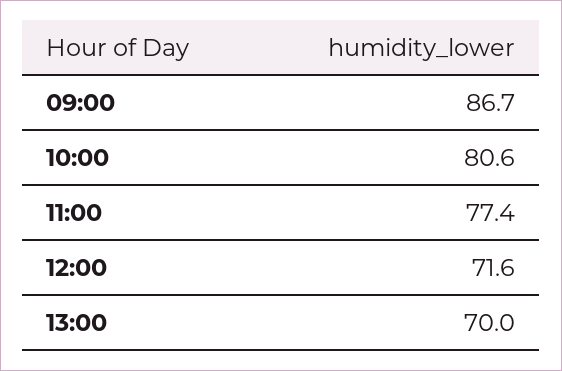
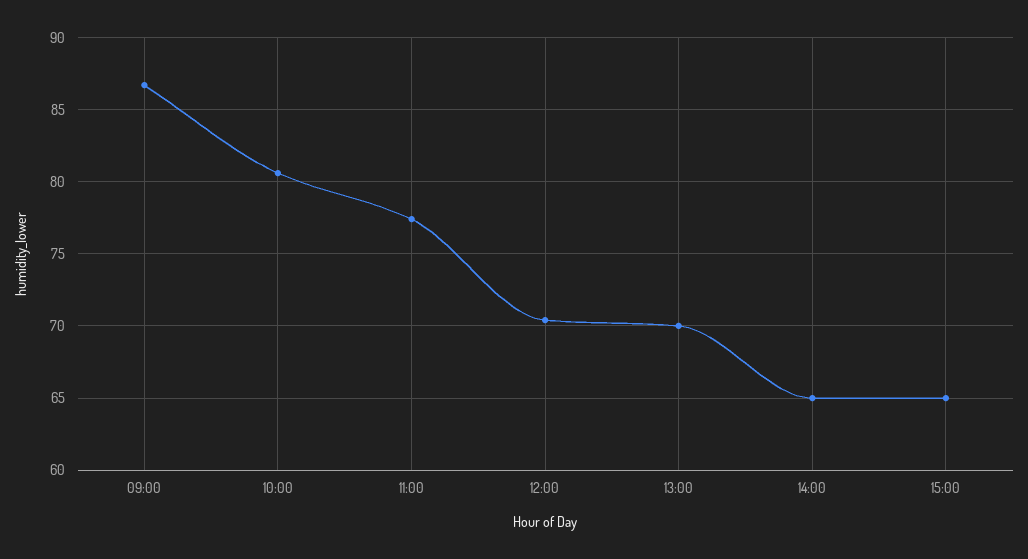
12:00: 71.6 -> 70.5
14:00: none -> 65
15:00: none -> 65

